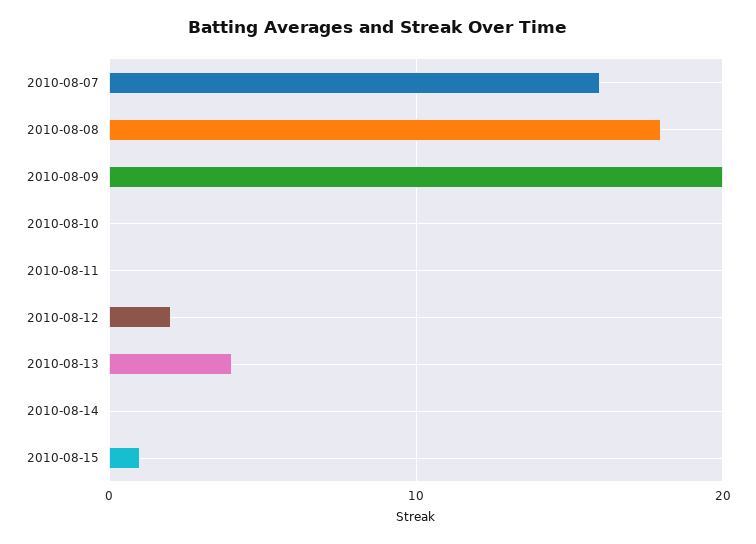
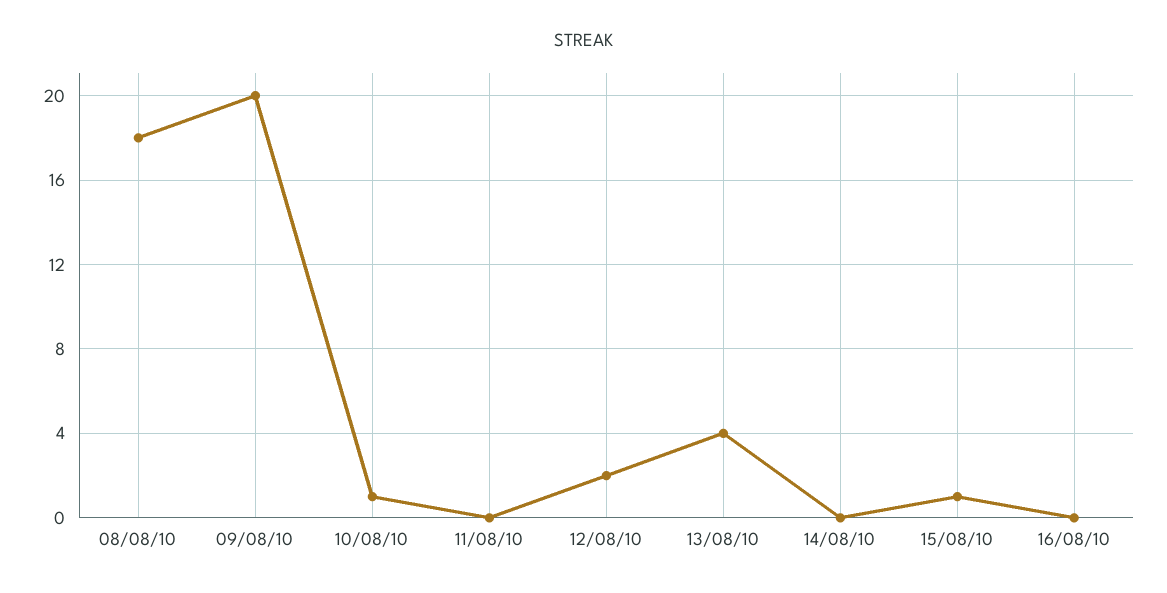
2010-08-07: 16 -> none
2010-08-10: 0 -> 1
16/08/10: none -> 0

